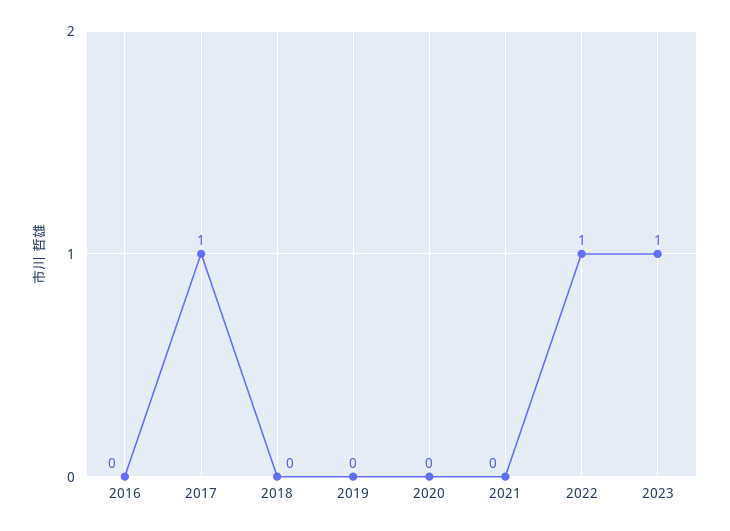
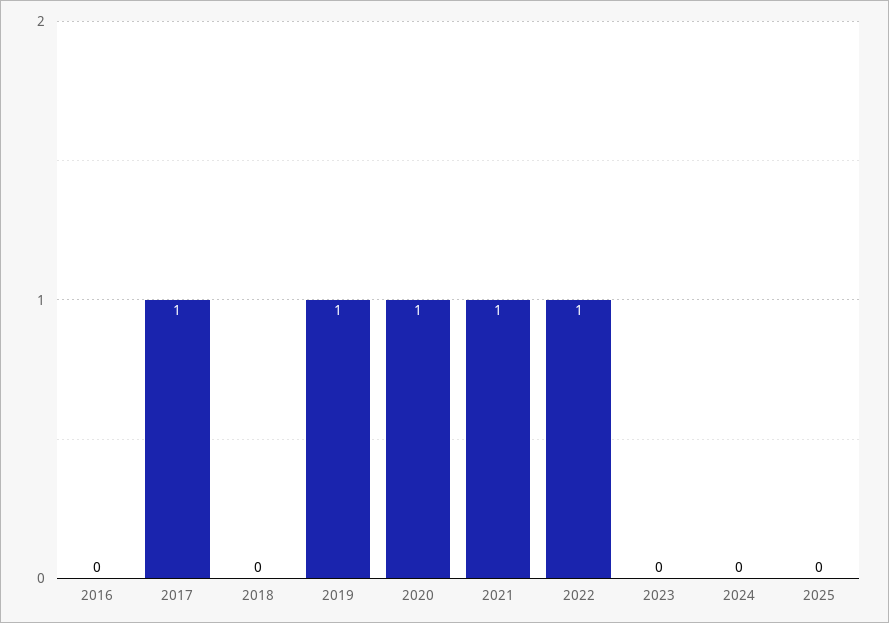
2019: 0 -> 1
2020: 0 -> 1
2021: 0 -> 1
2023: 1 -> 0
2024: none -> 0
2025: none -> 0

